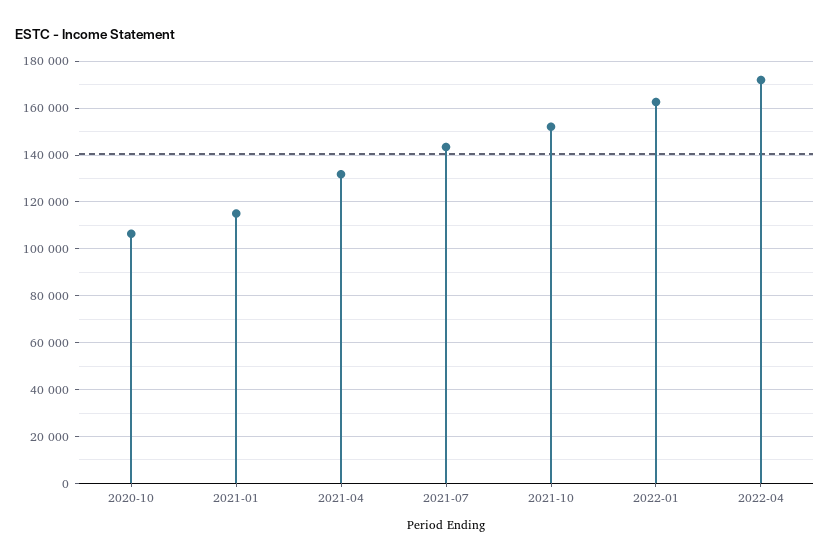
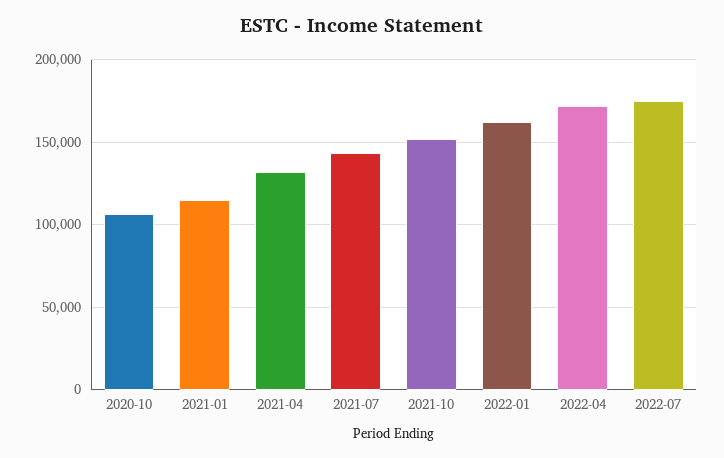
2022-07: none -> 175000

